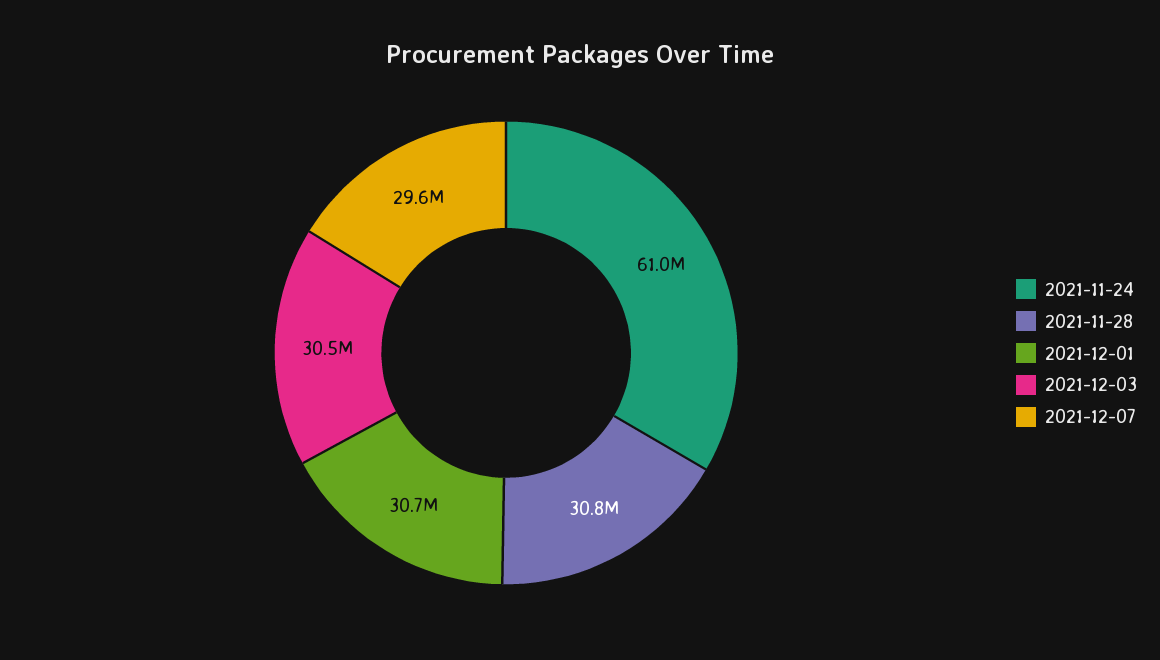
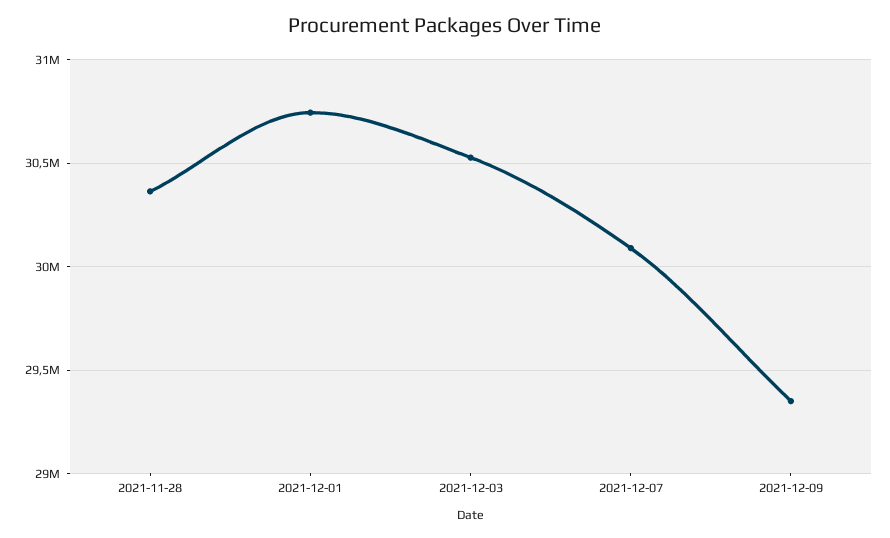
2021-11-24: 61000000 -> none
2021-11-28: 30800000 -> 30350000
2021-12-07: 29600000 -> 30100000
2021-12-09: none -> 29350000

